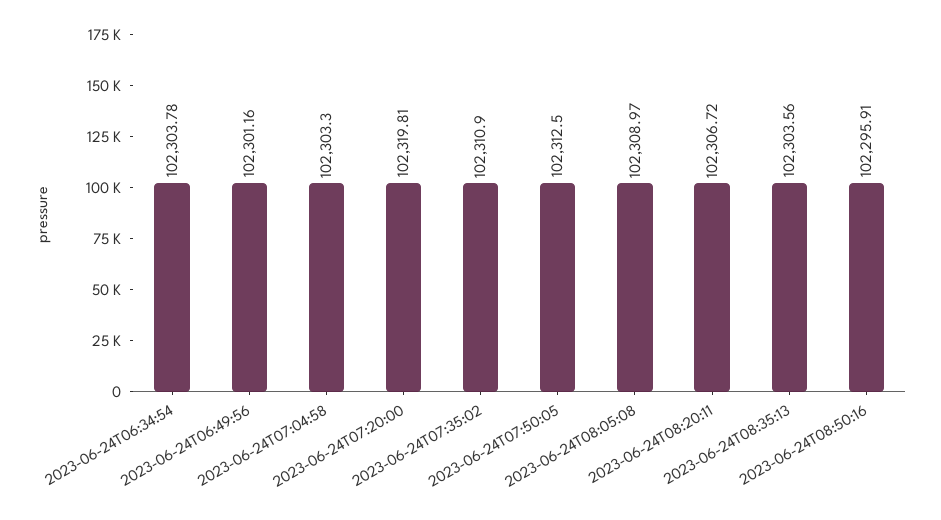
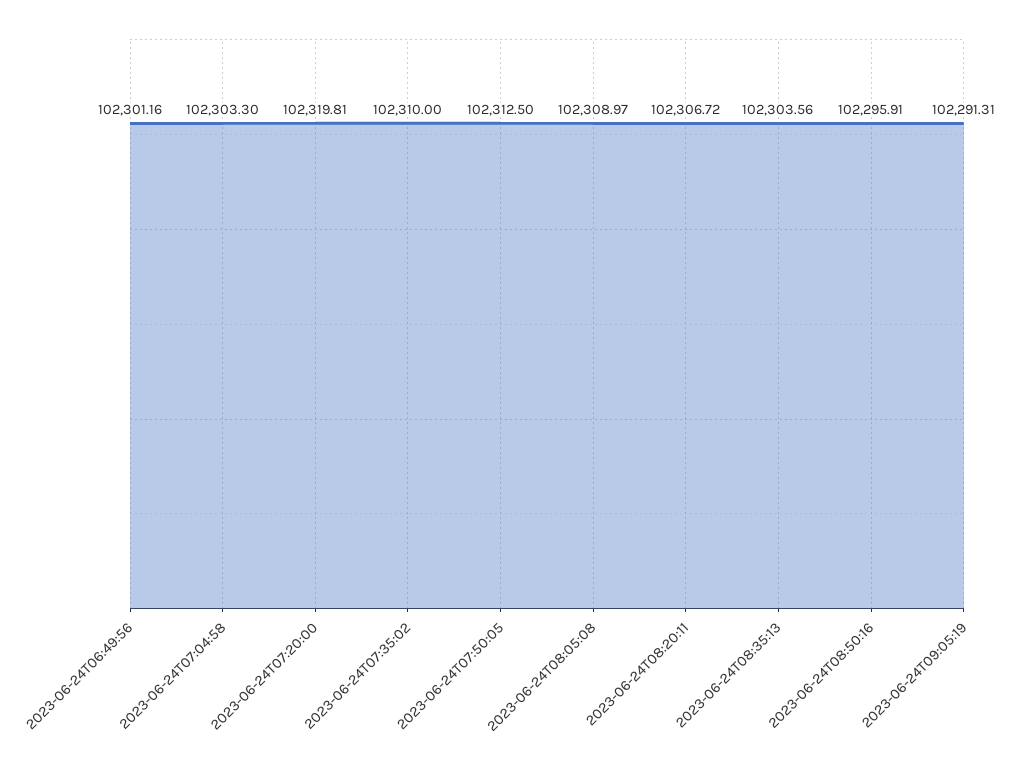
2023-06-24T06:34:54: 102303.78 -> none
2023-06-24T07:35:02: 102310.9 -> 102310
2023-06-24T09:05:19: none -> 102291.31

